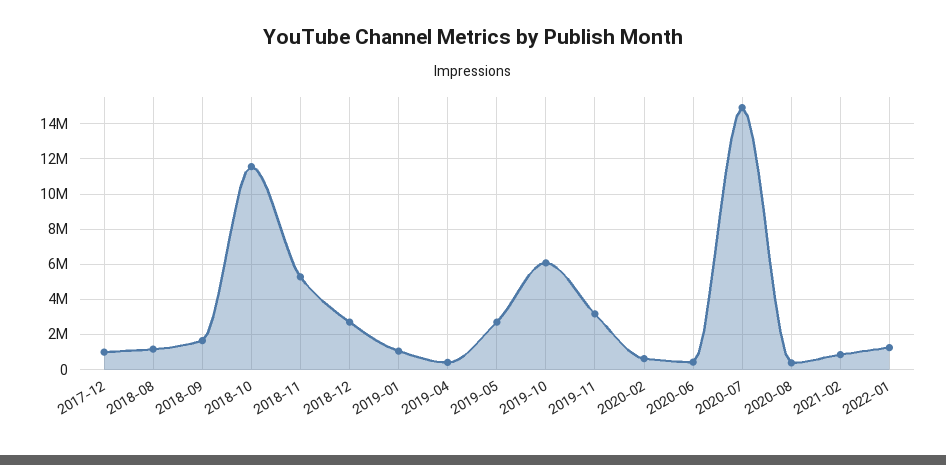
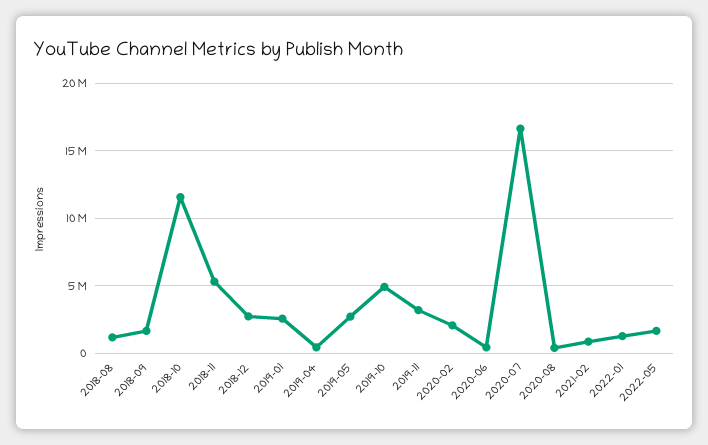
2017-12: 1000000 -> none
2019-01: 1000000 -> 2500000
2019-10: 6000000 -> 5000000
2020-02: 500000 -> 2000000
2020-07: 15000000 -> 16500000
2022-05: none -> 1500000

